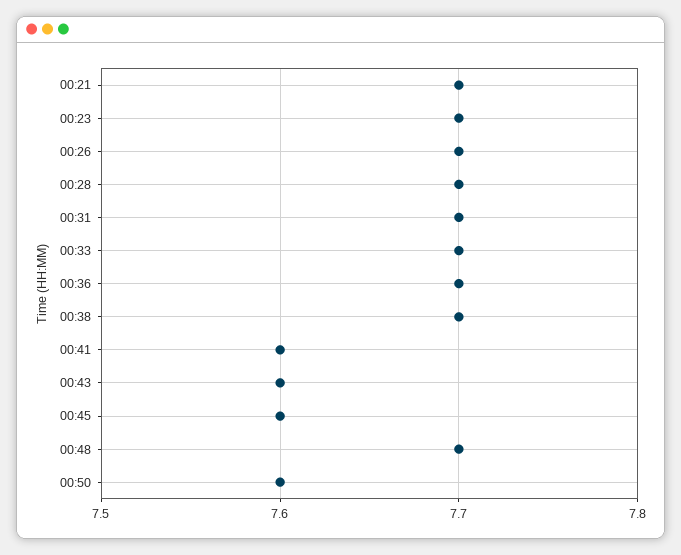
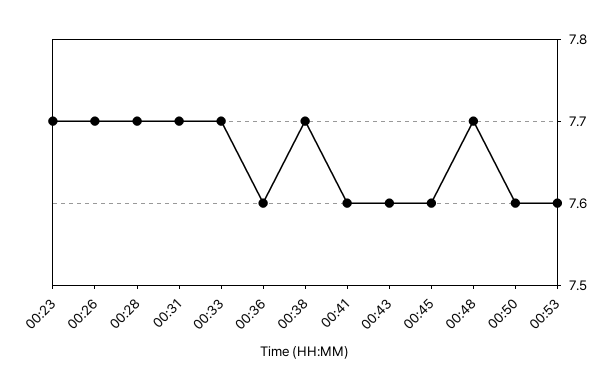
00:21: 7.7 -> none
00:36: 7.7 -> 7.6
00:53: none -> 7.6

